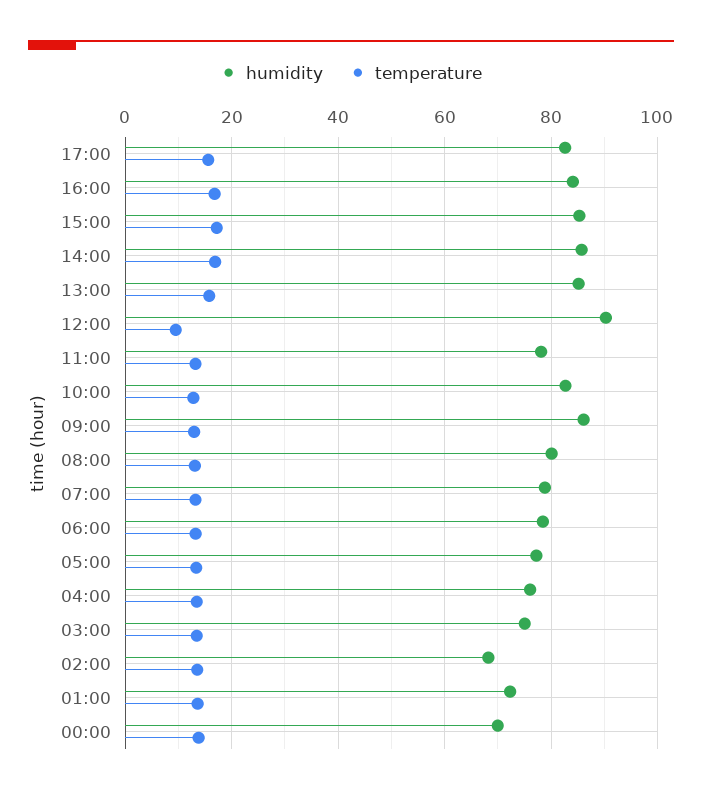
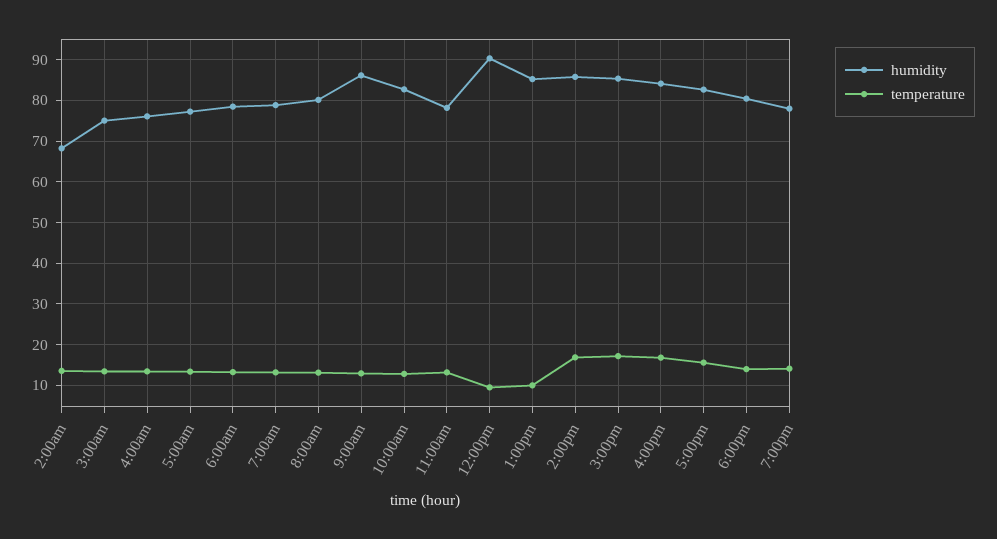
temperature, 13:00: 16 -> 10
humidity, 01:00: 72 -> none
temperature, 01:00: 14 -> none
humidity, 00:00: 70 -> none
temperature, 00:00: 14 -> none
humidity, 6:00pm: none -> 80
temperature, 6:00pm: none -> 14
humidity, 7:00pm: none -> 78
temperature, 7:00pm: none -> 14

